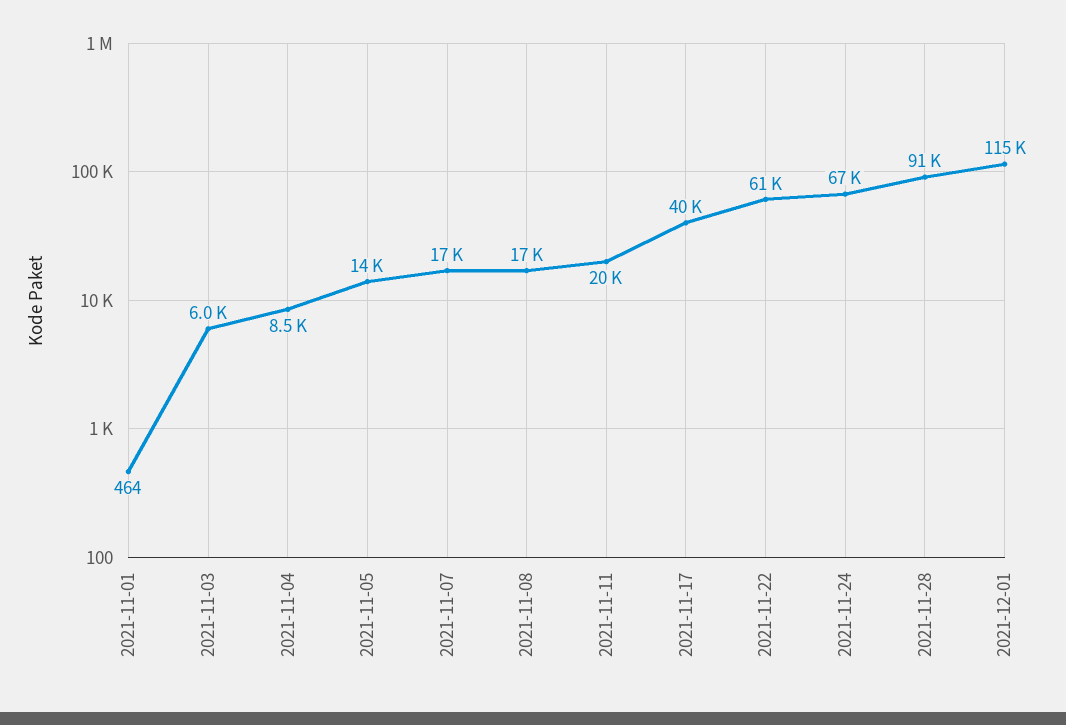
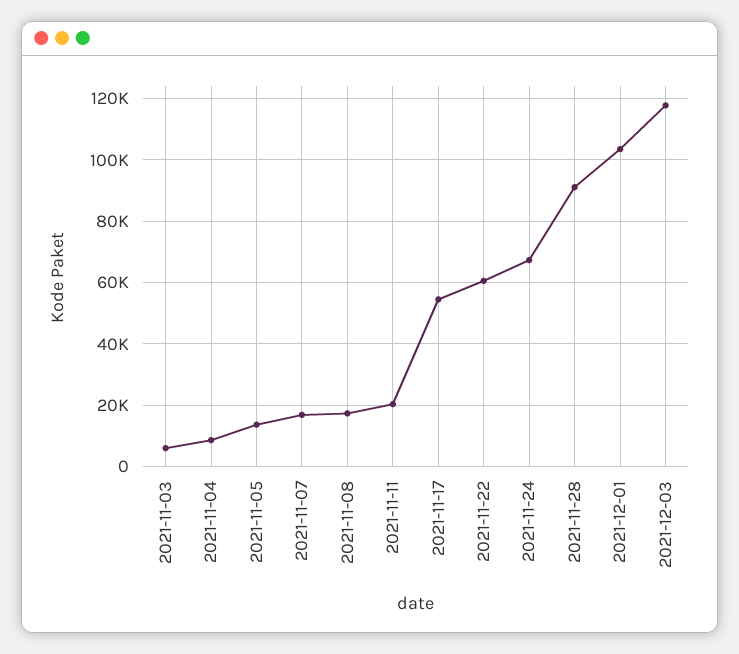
2021-11-01: 464 -> none
2021-11-17: 40000 -> 54000
2021-12-01: 115000 -> 104000
2021-12-03: none -> 118000

